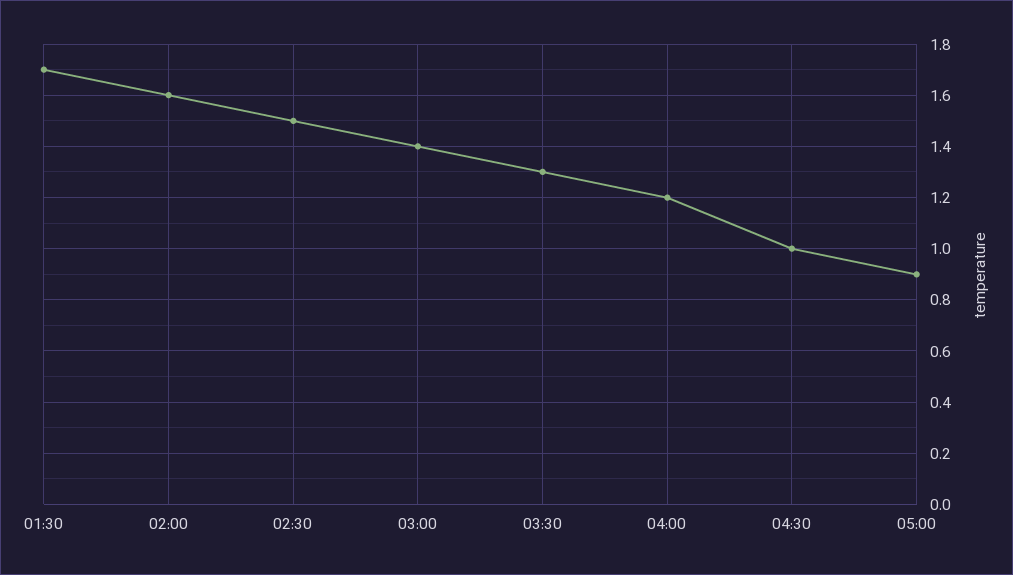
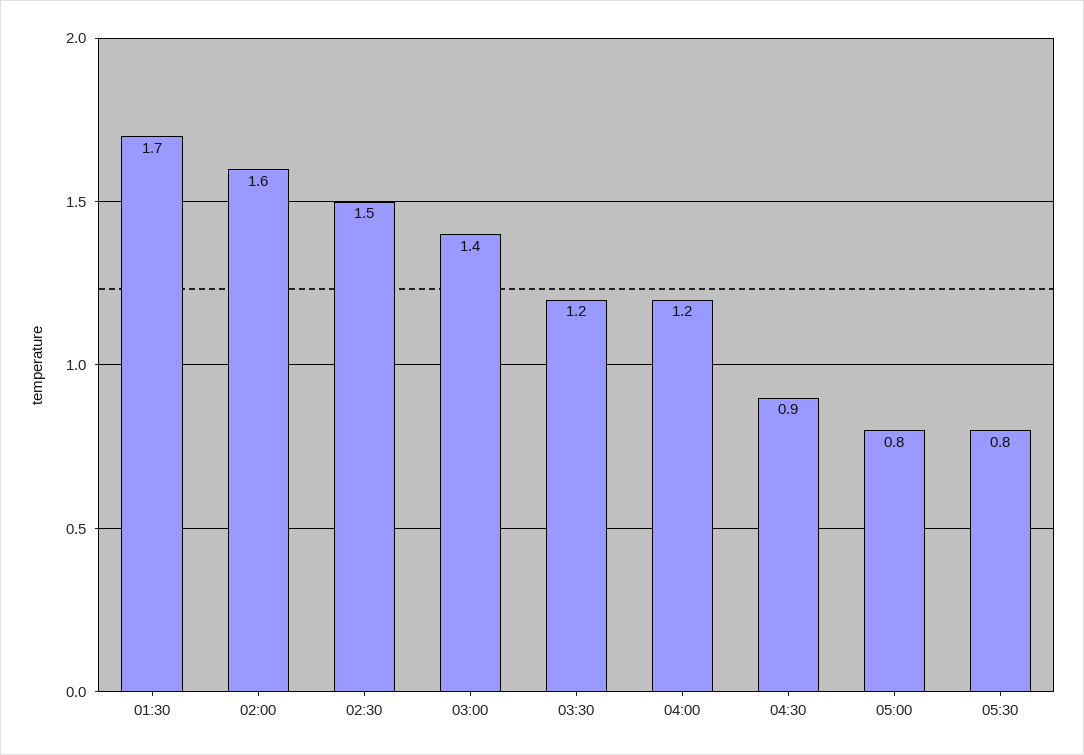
03:30: 1.3 -> 1.2
04:30: 1 -> 0.9
05:00: 0.9 -> 0.8
05:30: none -> 0.8

